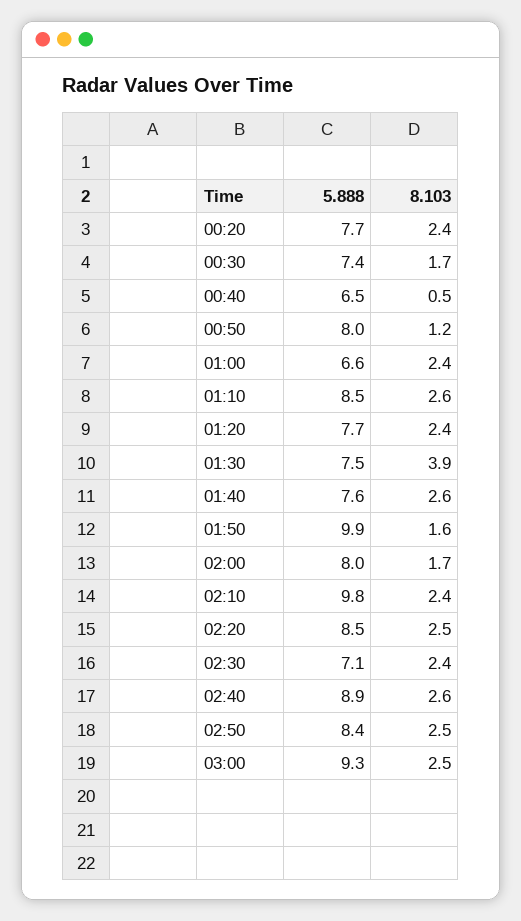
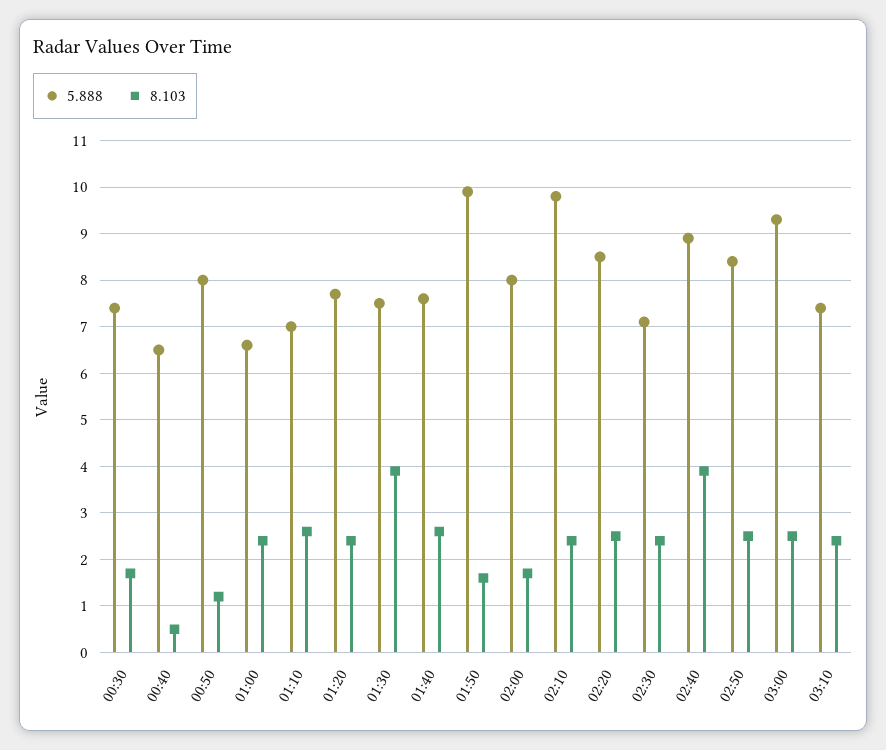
5.888, 00:20: 7.7 -> none
8.103, 00:20: 2.4 -> none
5.888, 01:10: 8.5 -> 7
8.103, 02:40: 2.6 -> 4
5.888, 03:10: none -> 7.5
8.103, 03:10: none -> 2.5

